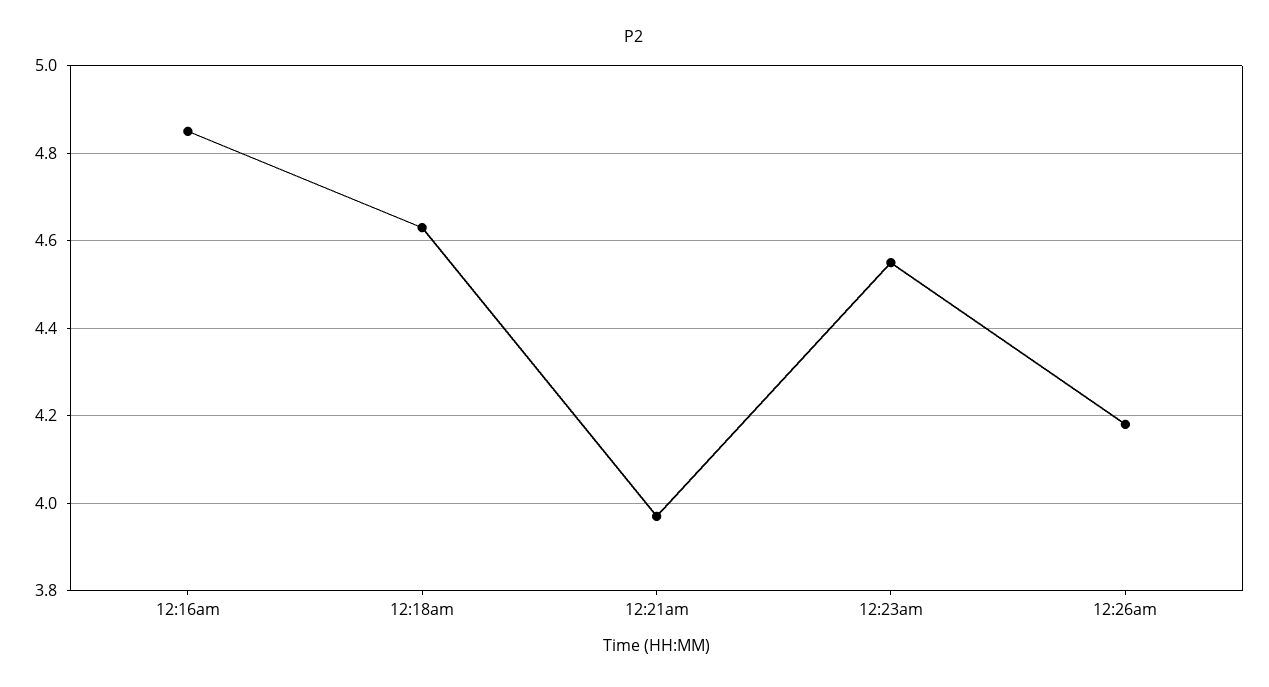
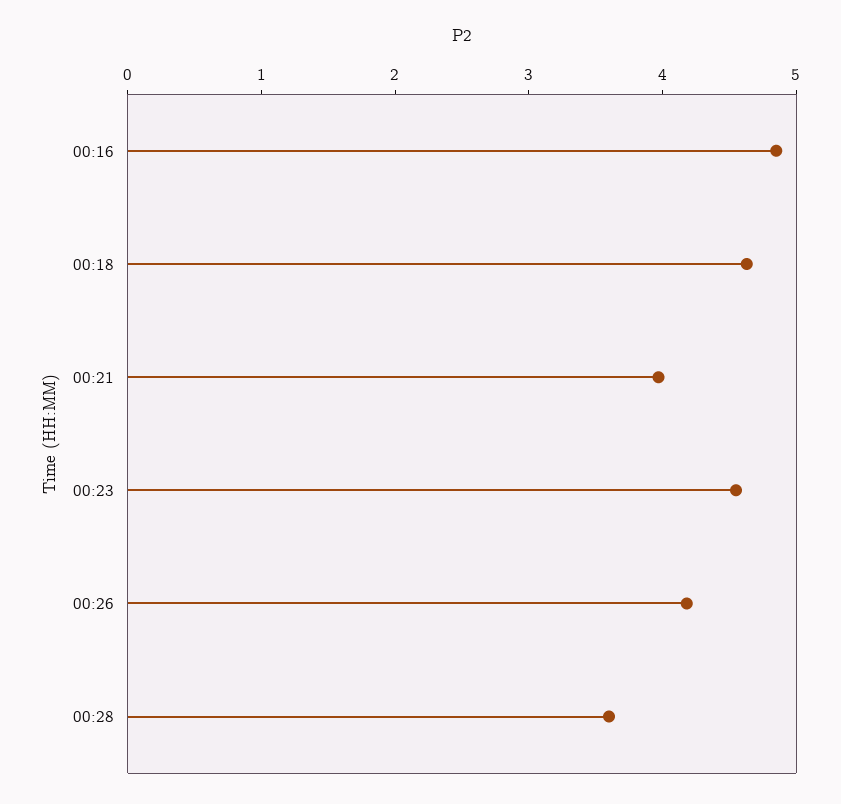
00:28: none -> 3.6

